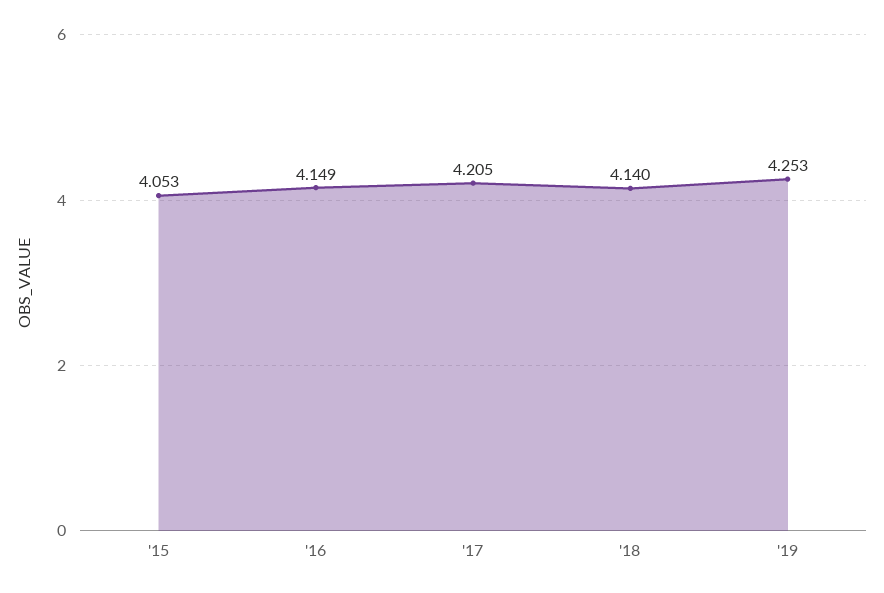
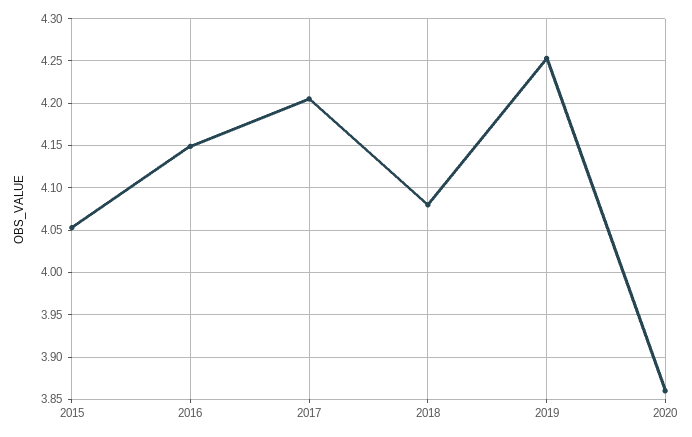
'18: 4.14 -> 4.08
2020: none -> 3.86

